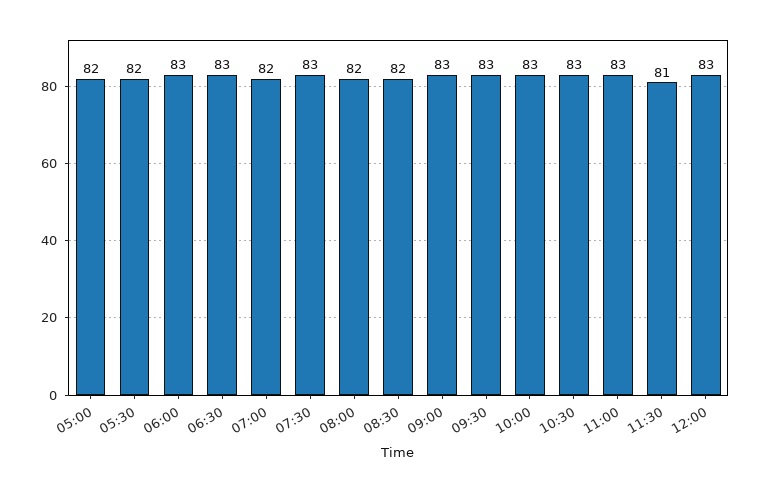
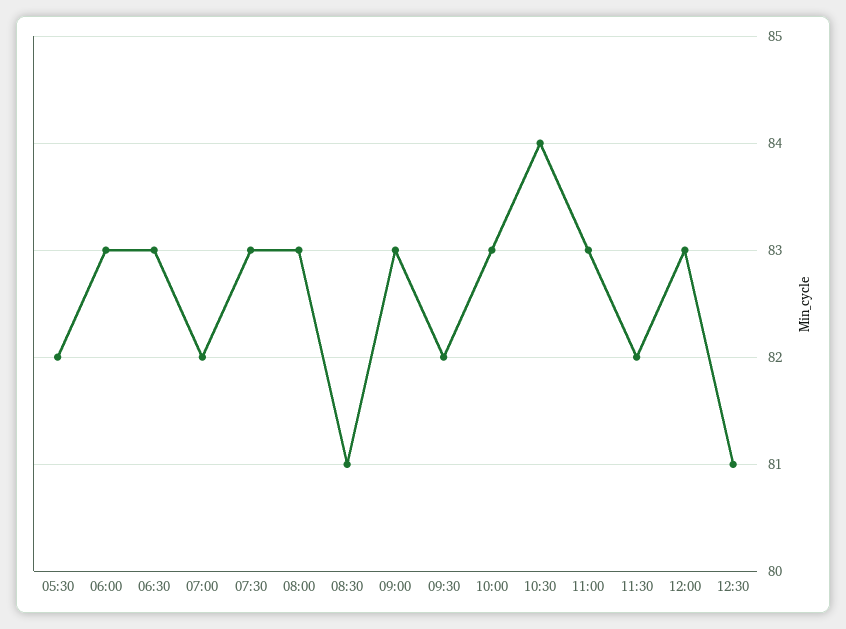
05:00: 82 -> none
08:00: 82 -> 83
08:30: 82 -> 81
09:30: 83 -> 82
10:30: 83 -> 84
11:30: 81 -> 82
12:30: none -> 81

